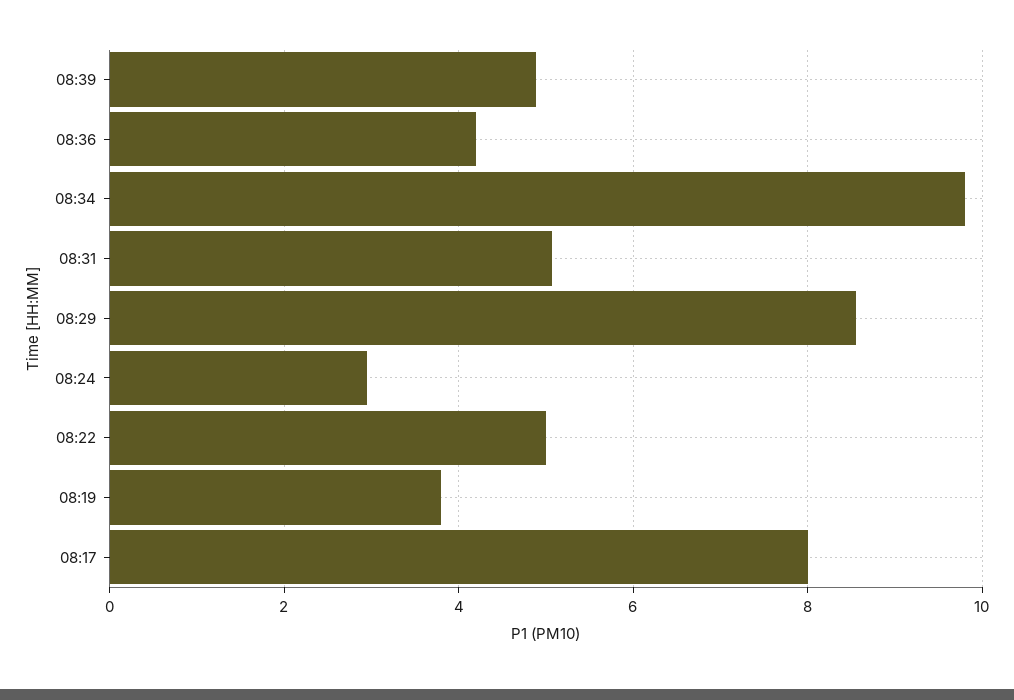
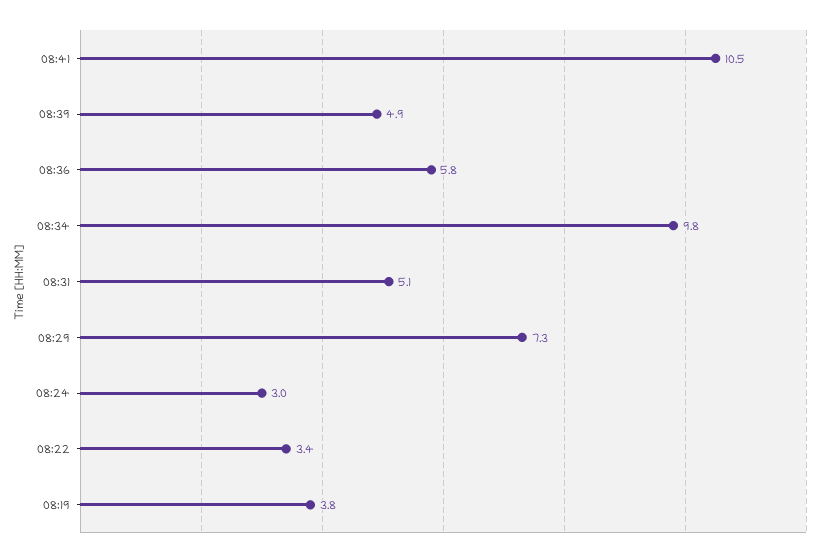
08:36: 4.2 -> 5.8
08:29: 8.6 -> 7.3
08:22: 5 -> 3.4
08:17: 8 -> none
08:41: none -> 10.5

